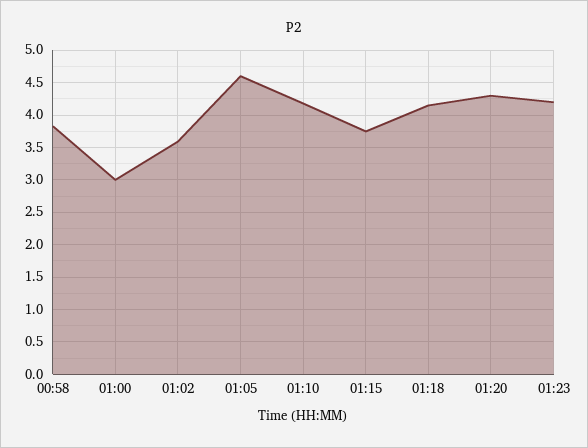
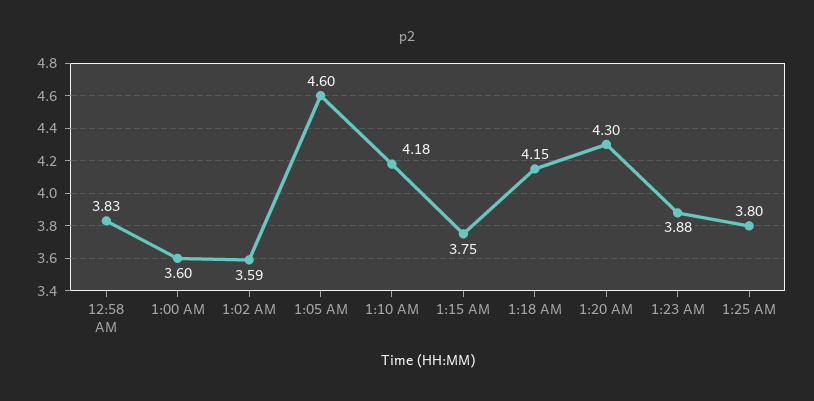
01:00: 3 -> 3.6
01:23: 4.2 -> 3.88
1:25 AM: none -> 3.8

